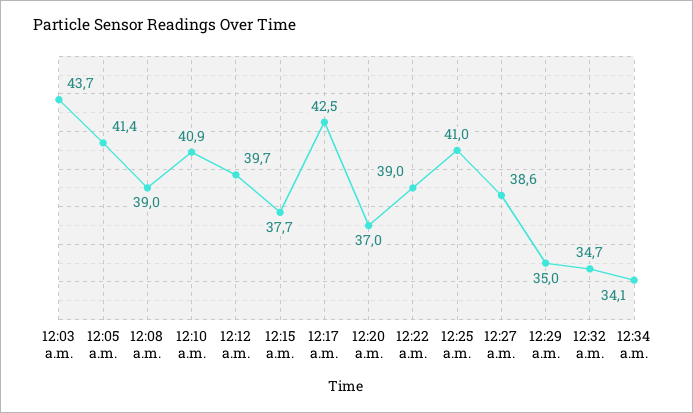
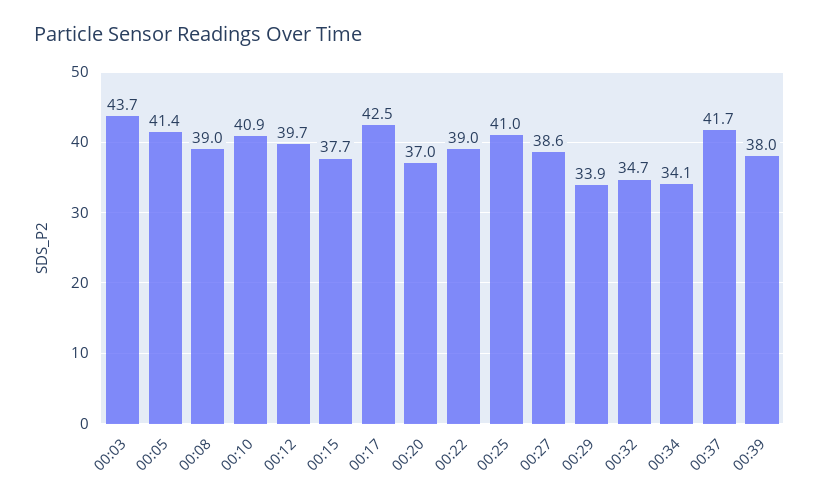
12:29 a.m.: 35 -> 33.9
00:37: none -> 41.7
00:39: none -> 38

